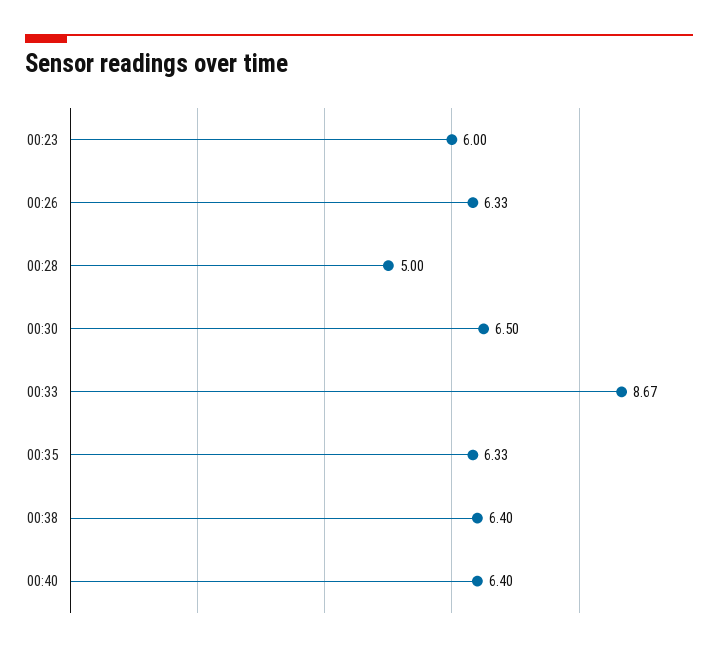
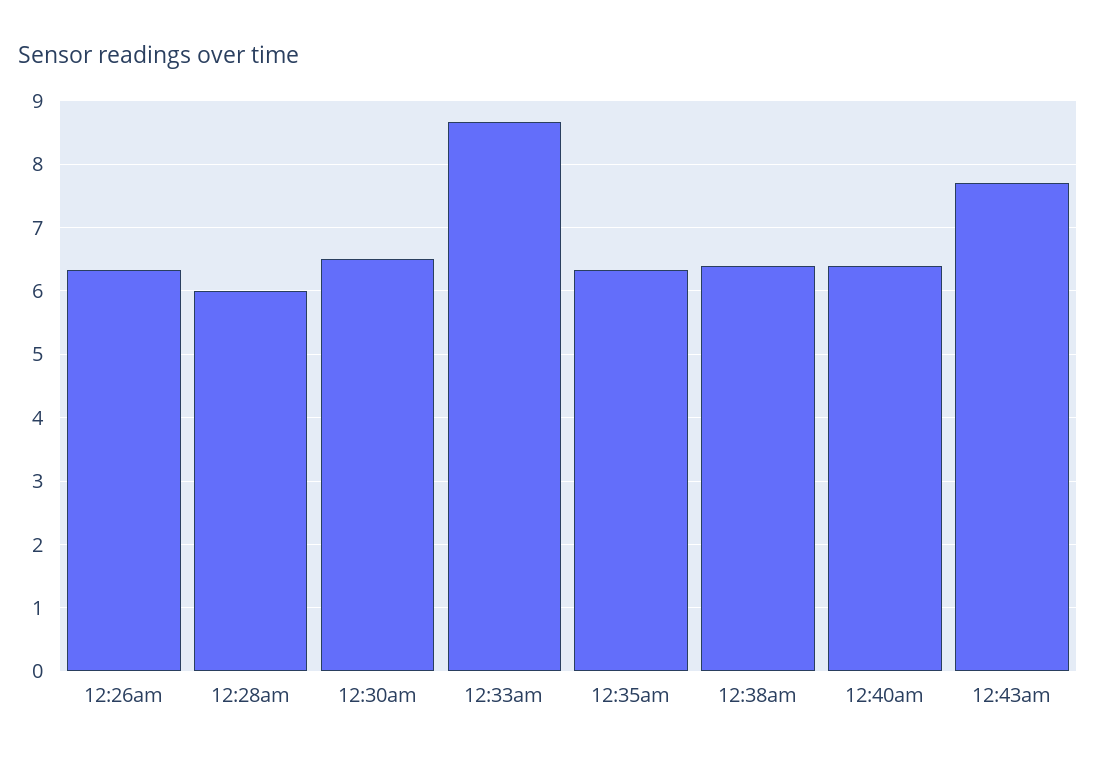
00:23: 6 -> none
00:28: 5 -> 6
12:43am: none -> 7.7

